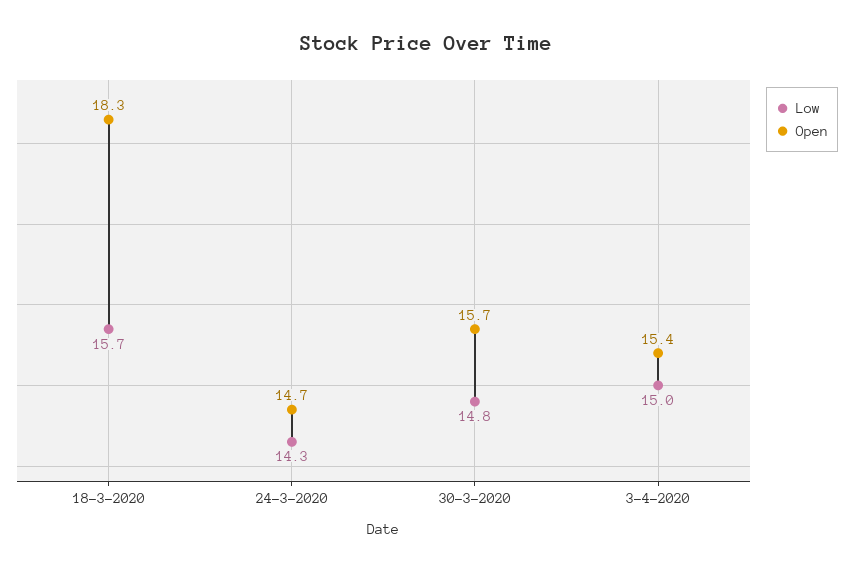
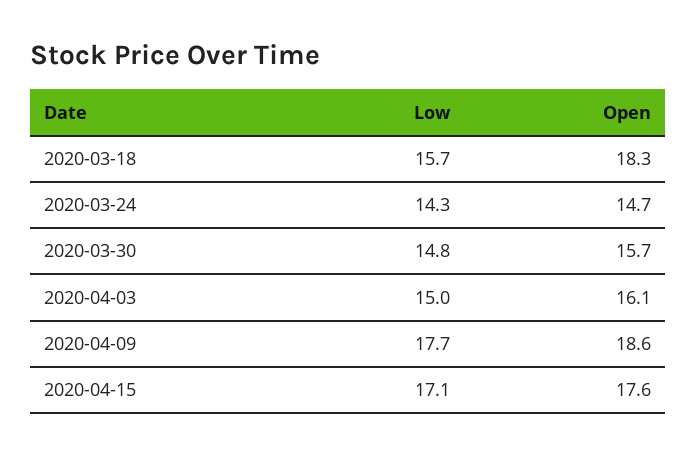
Open, 3-4-2020: 15.4 -> 16.1
Low, 2020-04-09: none -> 17.7
Open, 2020-04-09: none -> 18.6
Low, 2020-04-15: none -> 17.1
Open, 2020-04-15: none -> 17.6

